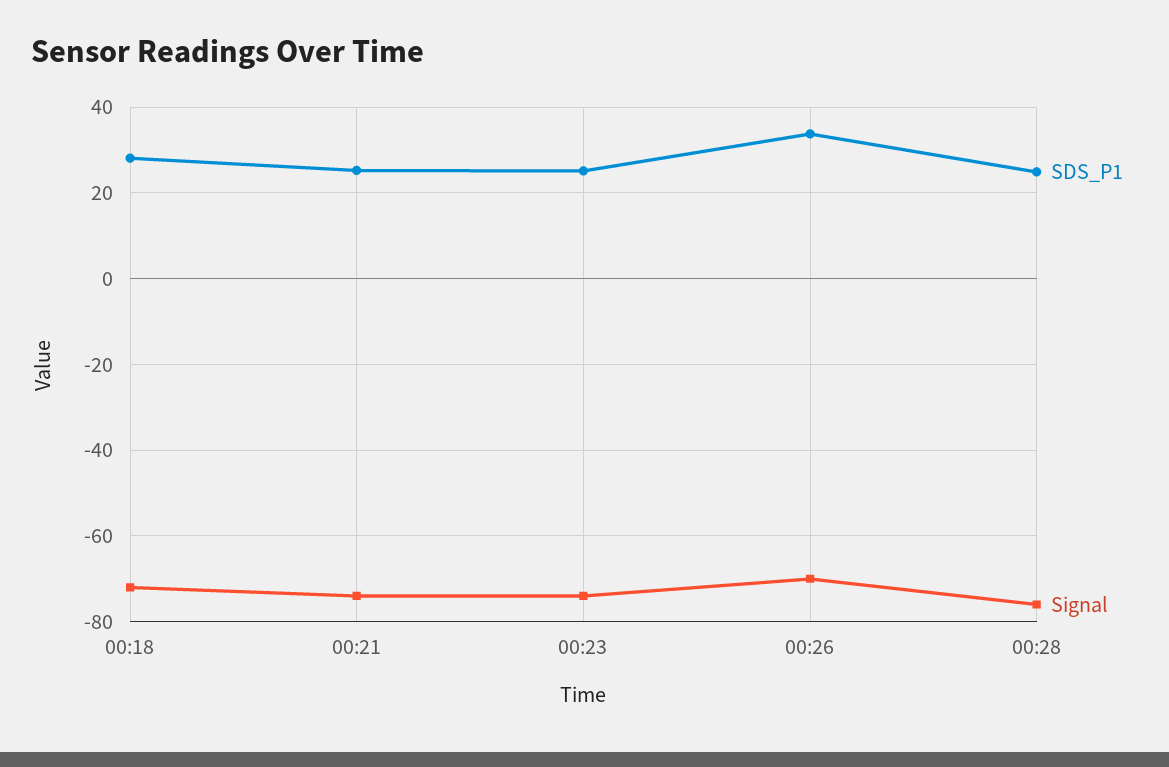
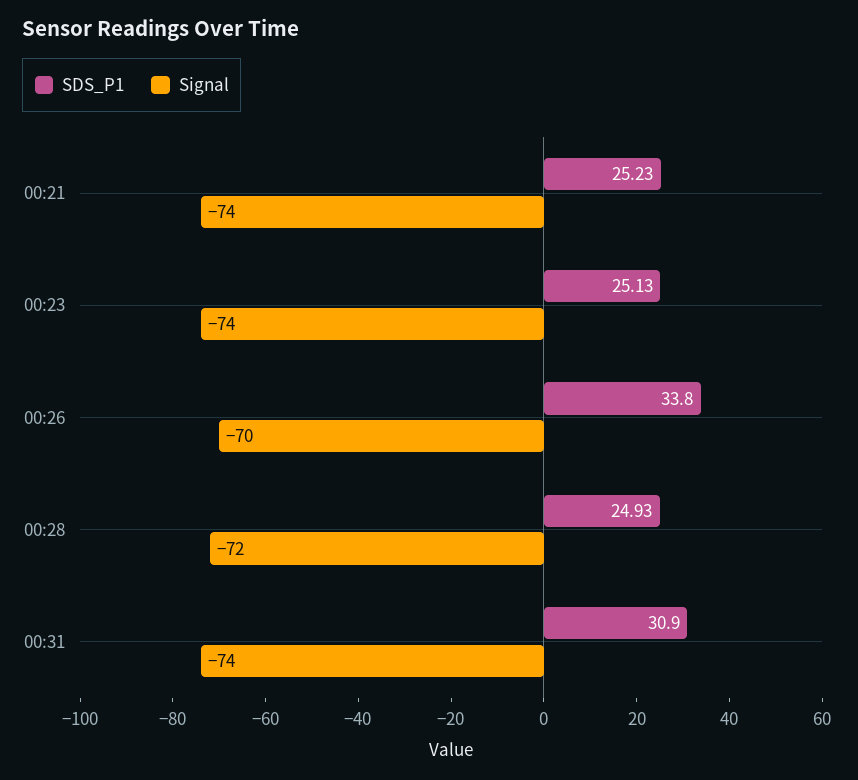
SDS_P1, 00:18: 28 -> none
Signal, 00:18: -72 -> none
Signal, 00:28: -76 -> -72
SDS_P1, 00:31: none -> 30.9
Signal, 00:31: none -> -74

